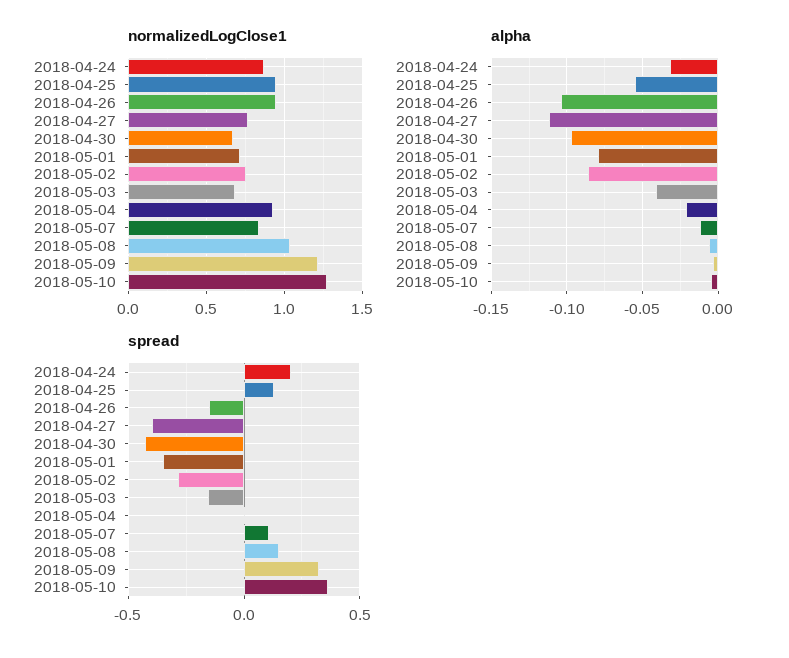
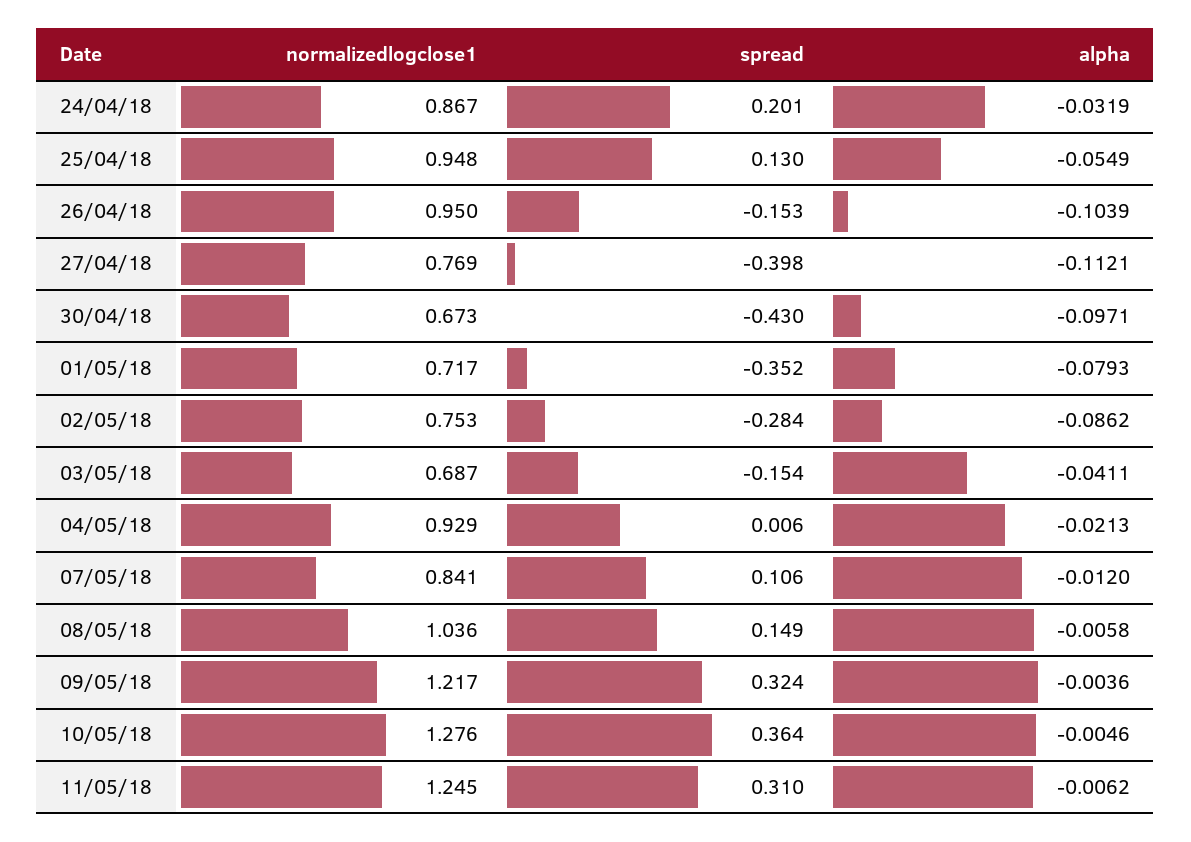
normalizedLogClose1, 11/05/18: none -> 1.245
spread, 11/05/18: none -> 0.31
alpha, 11/05/18: none -> -0.0062

